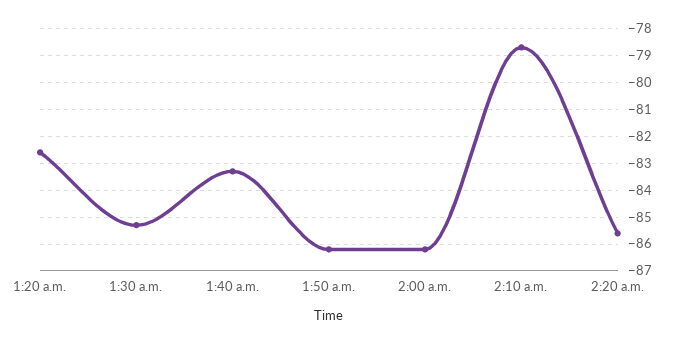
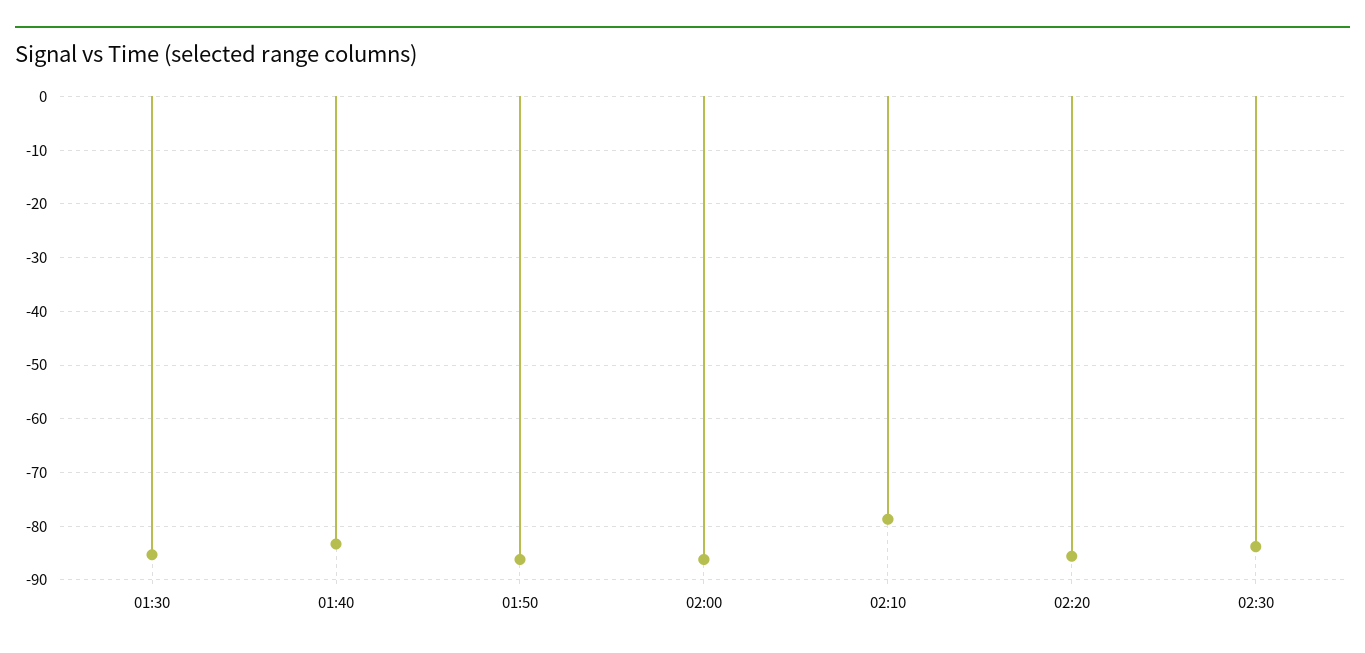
1:20 a.m.: -82.5 -> none
02:30: none -> -84

